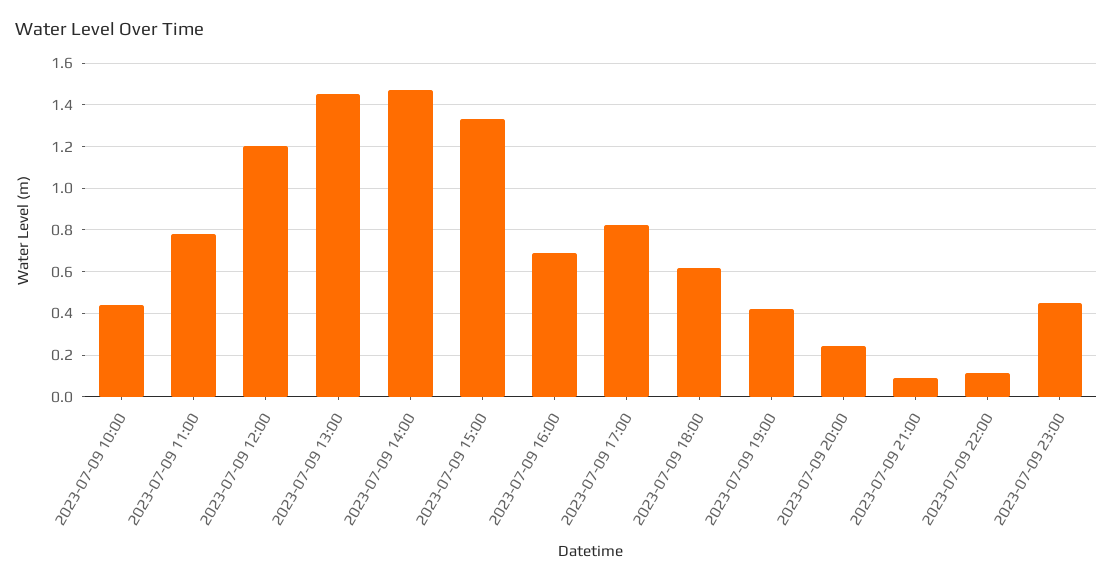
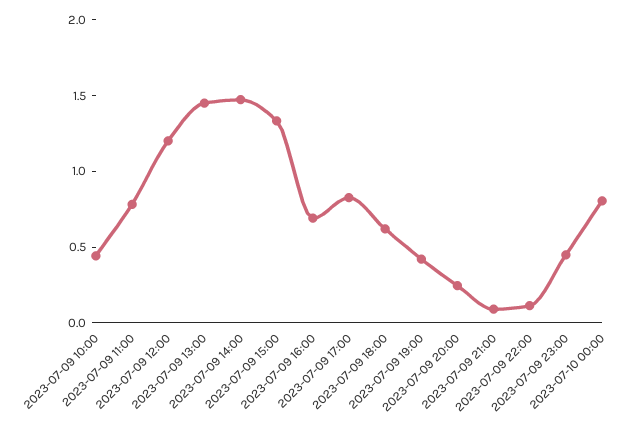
2023-07-10 00:00: none -> 0.8

